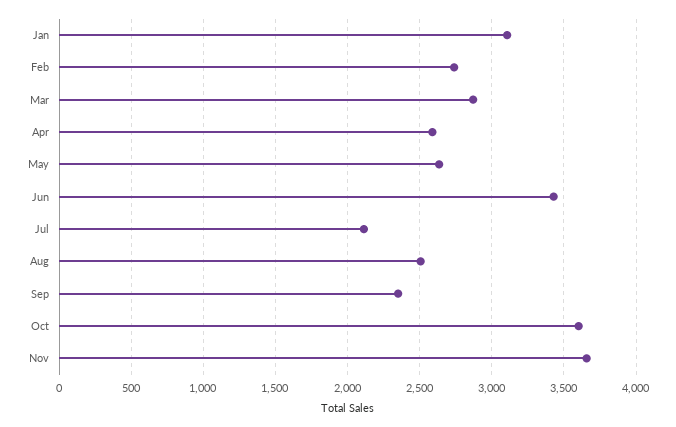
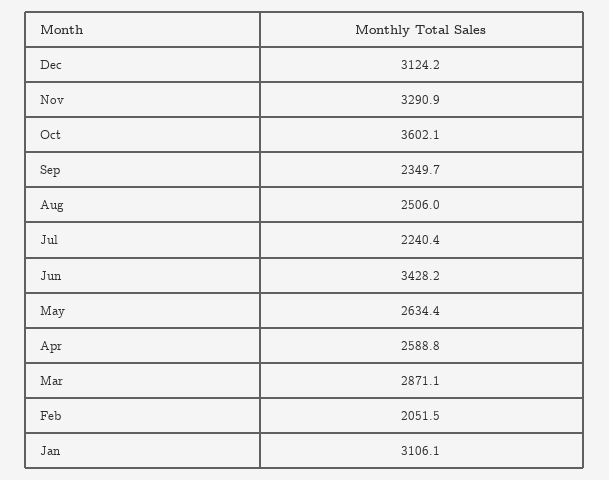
Feb: 2750 -> 2051.5
Jul: 2100 -> 2240.4
Nov: 3650 -> 3290.9
Dec: none -> 3124.2

